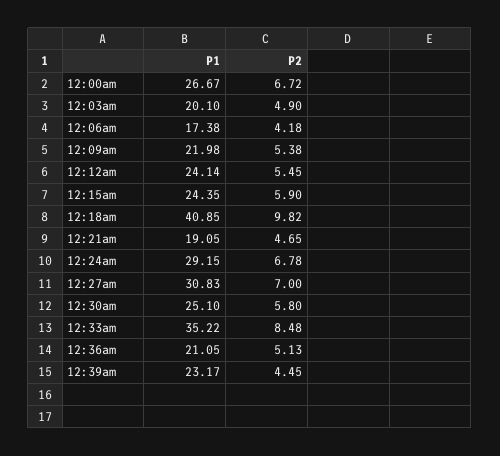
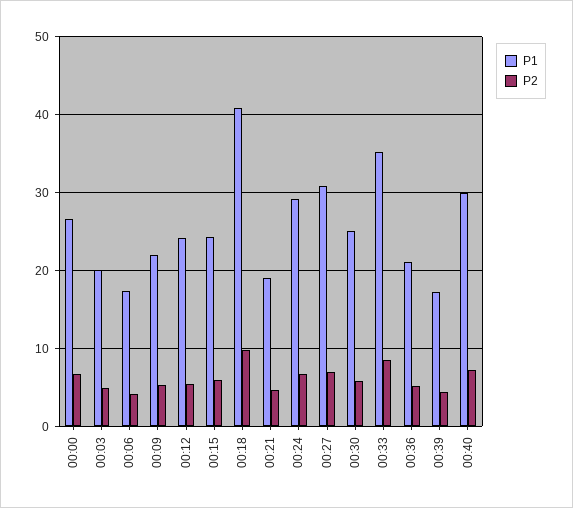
P1, 12:39am: 23.17 -> 17
P1, 00:40: none -> 30
P2, 00:40: none -> 7

